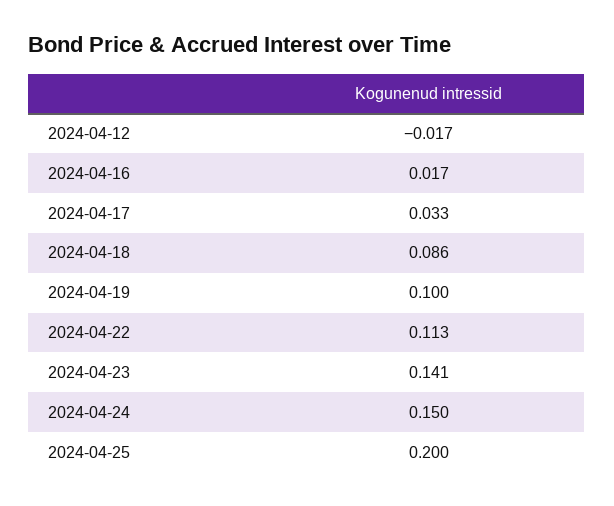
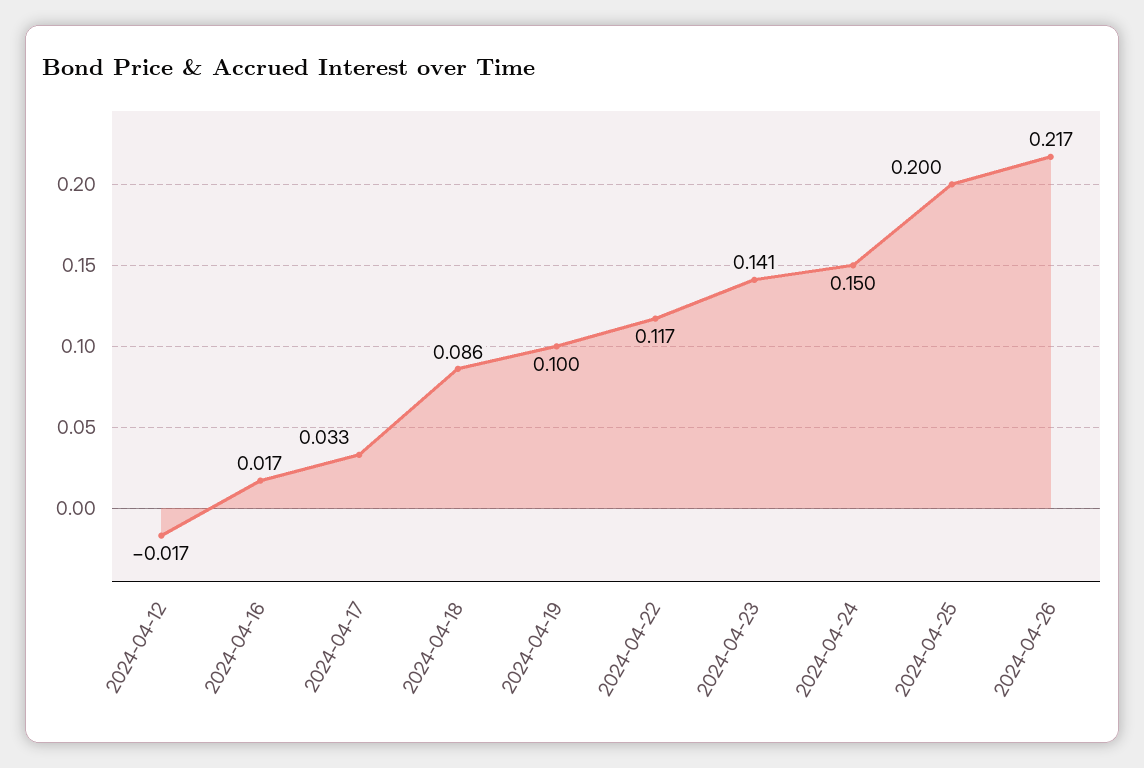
2024-04-22: 0.113 -> 0.117
2024-04-26: none -> 0.217

